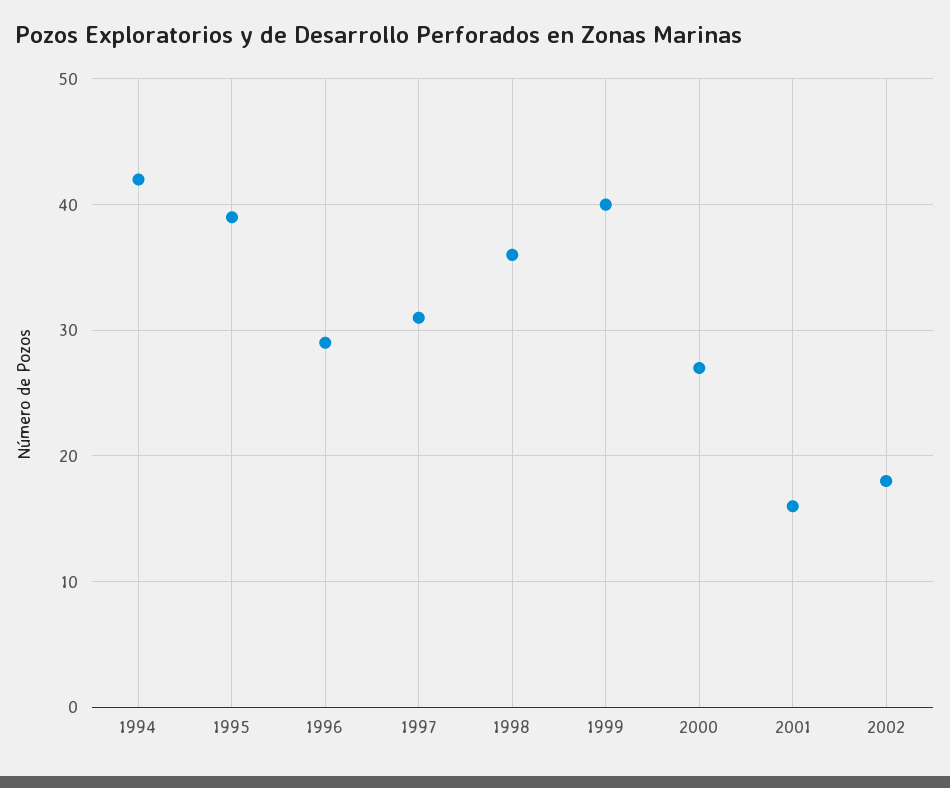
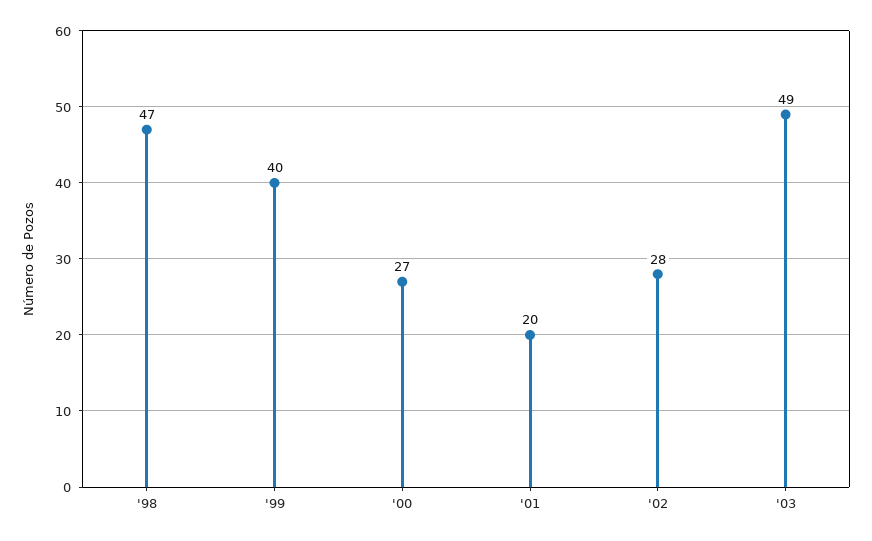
1994: 42 -> none
1995: 39 -> none
1996: 29 -> none
1997: 31 -> none
1998: 36 -> 47
2001: 16 -> 20
2002: 18 -> 28
'03: none -> 49

